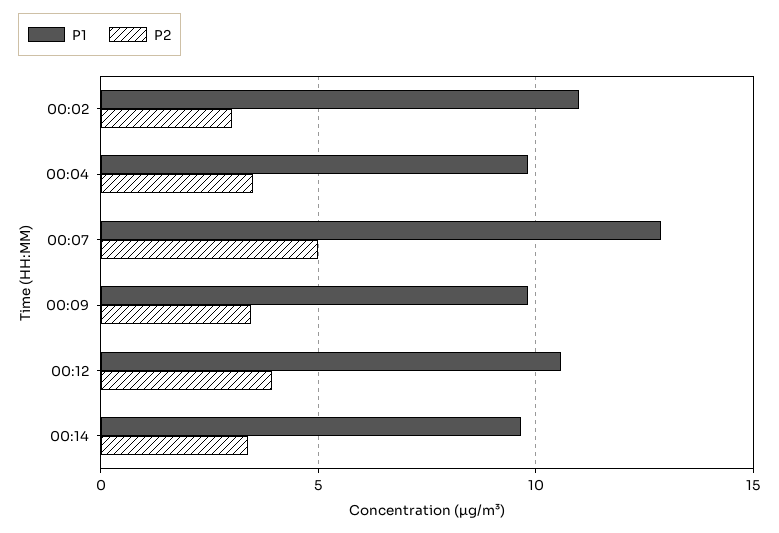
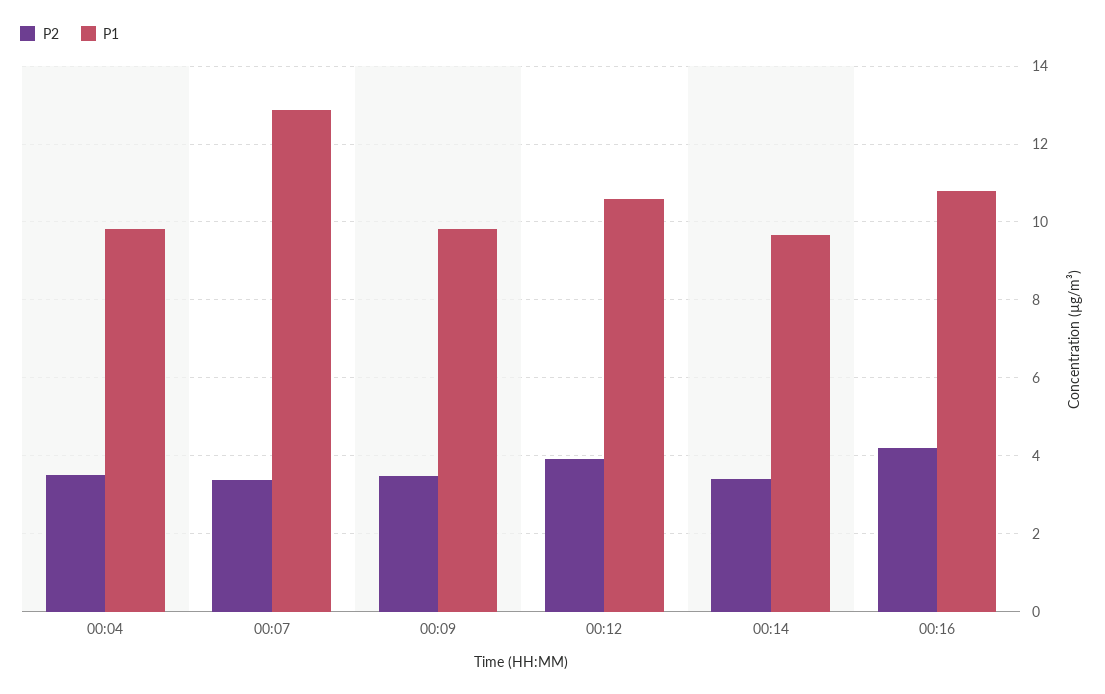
P1, 00:02: 11 -> none
P2, 00:02: 3 -> none
P2, 00:07: 5 -> 3.4
P2, 00:16: none -> 4.2
P1, 00:16: none -> 10.8

